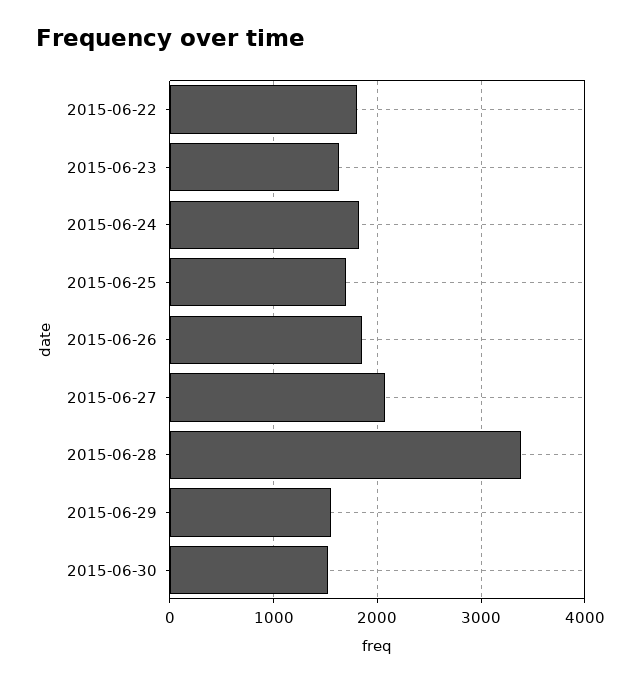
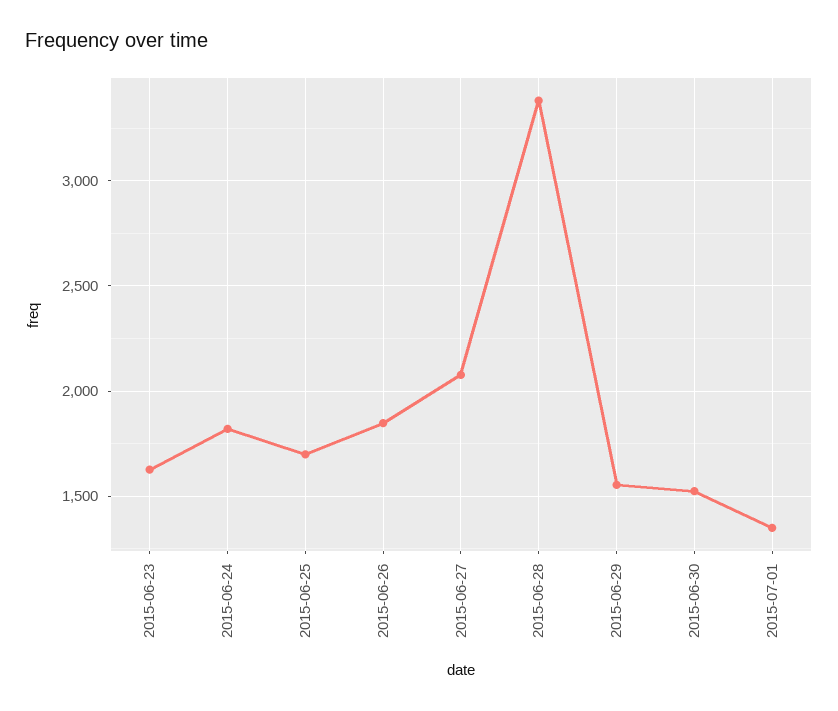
2015-06-22: 1800 -> none
2015-07-01: none -> 1350

